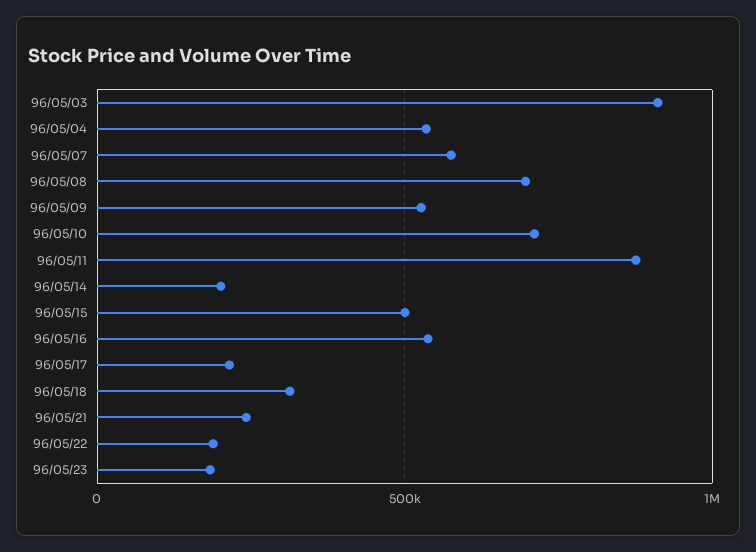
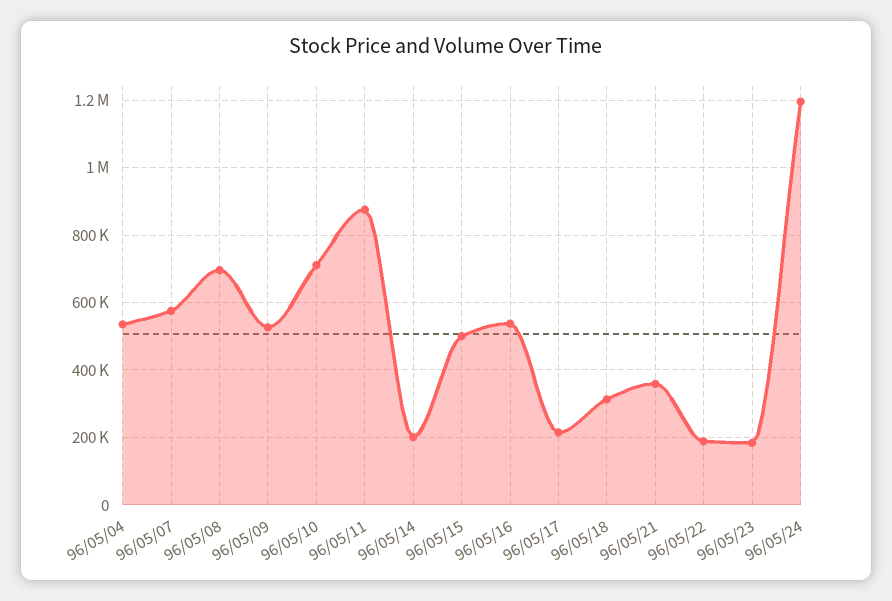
96/05/03: 900000 -> none
96/05/21: 250000 -> 360000
96/05/24: none -> 1200000

